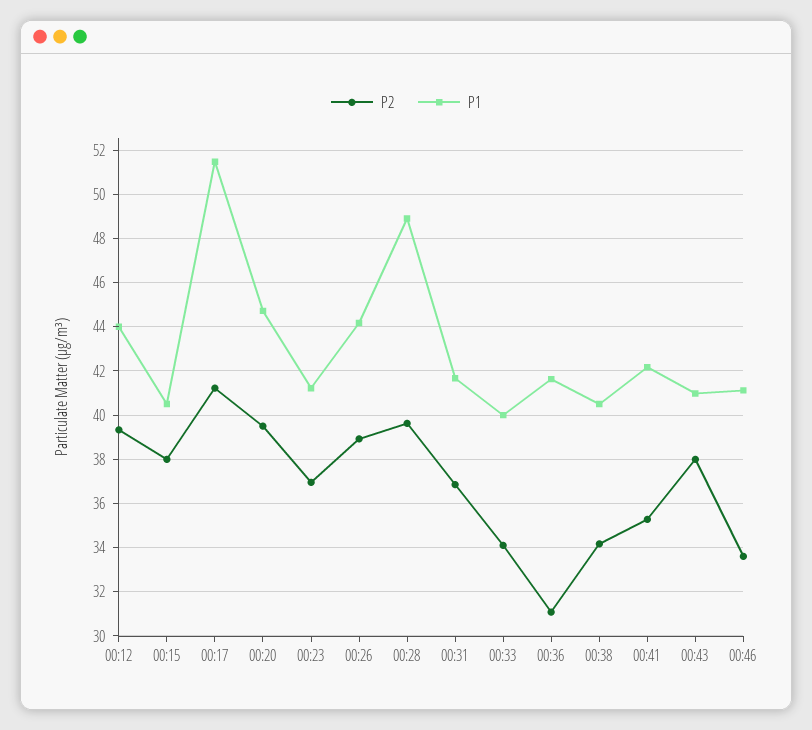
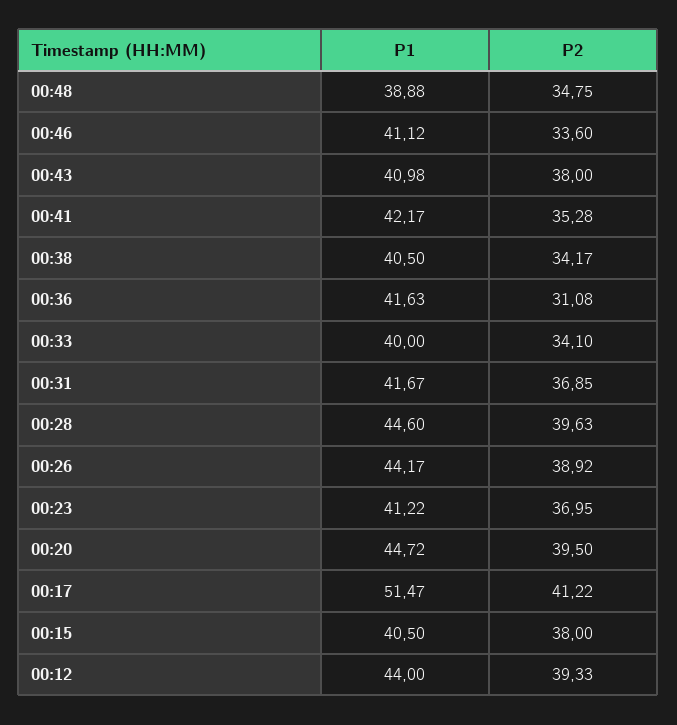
P1, 00:28: 49 -> 44.6
P1, 00:48: none -> 38.88
P2, 00:48: none -> 34.75

